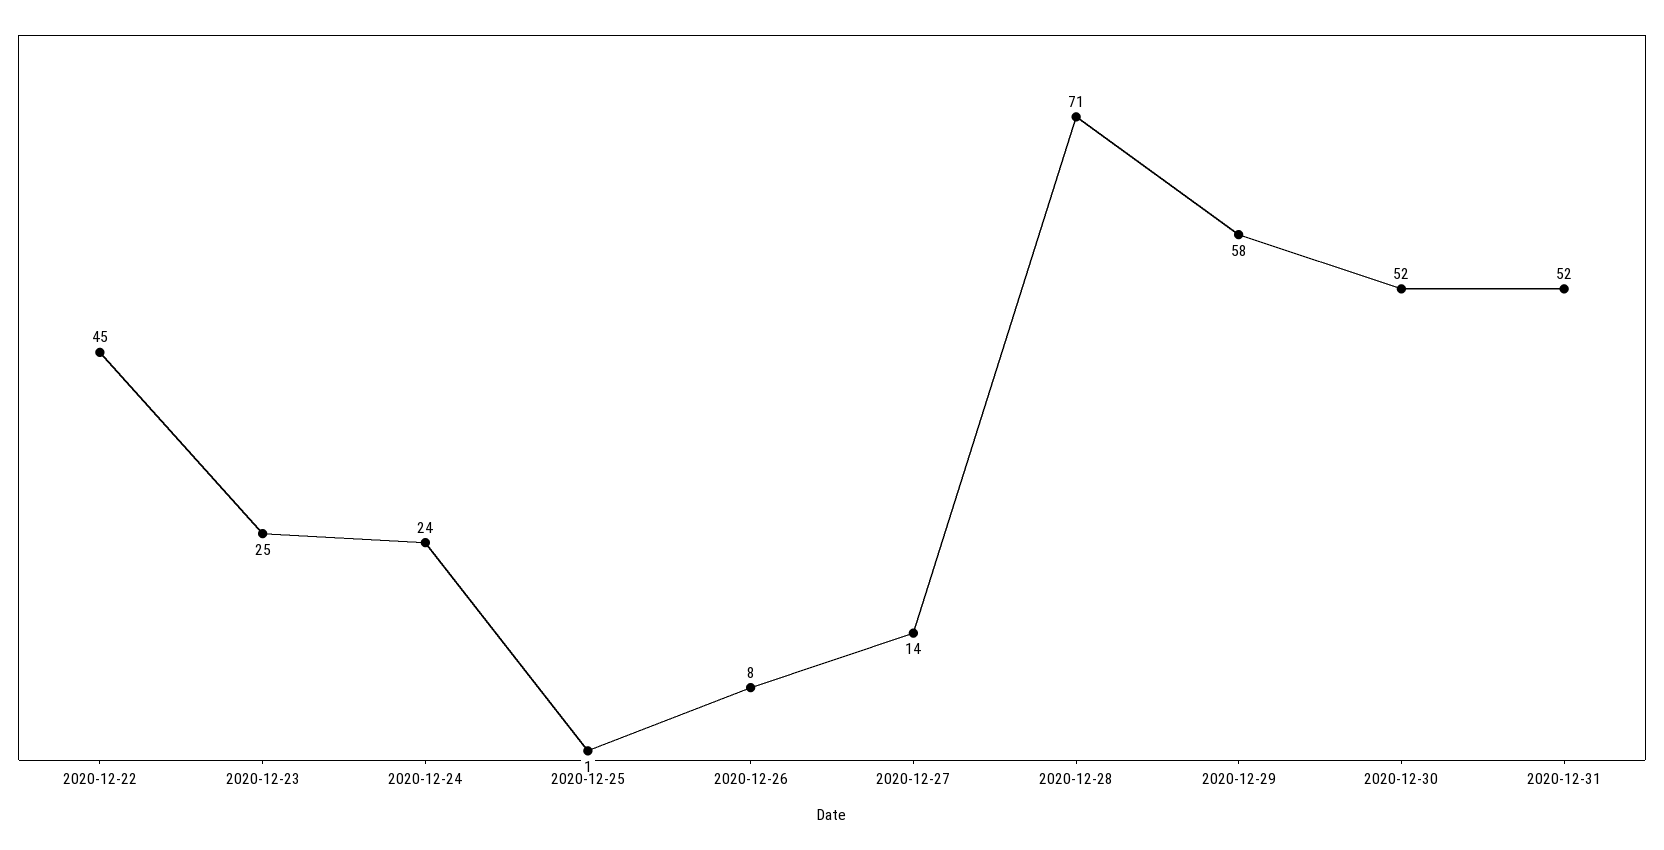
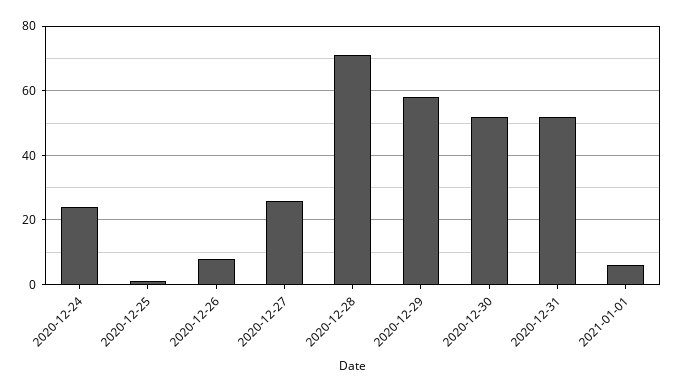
2020-12-22: 45 -> none
2020-12-23: 25 -> none
2020-12-27: 14 -> 25
2021-01-01: none -> 5

